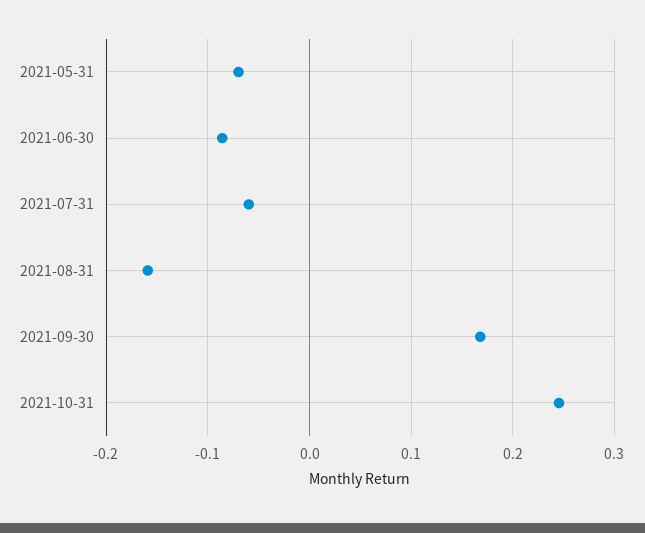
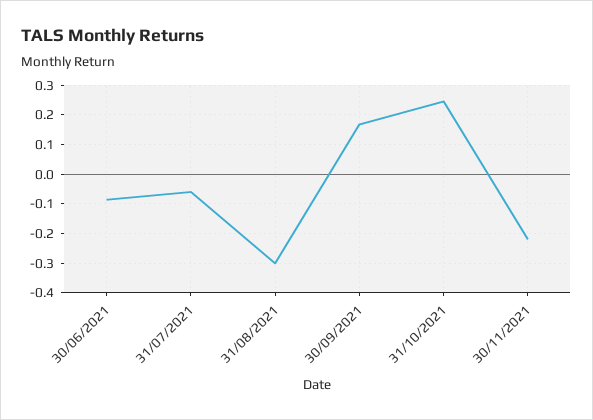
2021-05-31: -0.07 -> none
2021-08-31: -0.16 -> -0.3
30/11/2021: none -> -0.225

